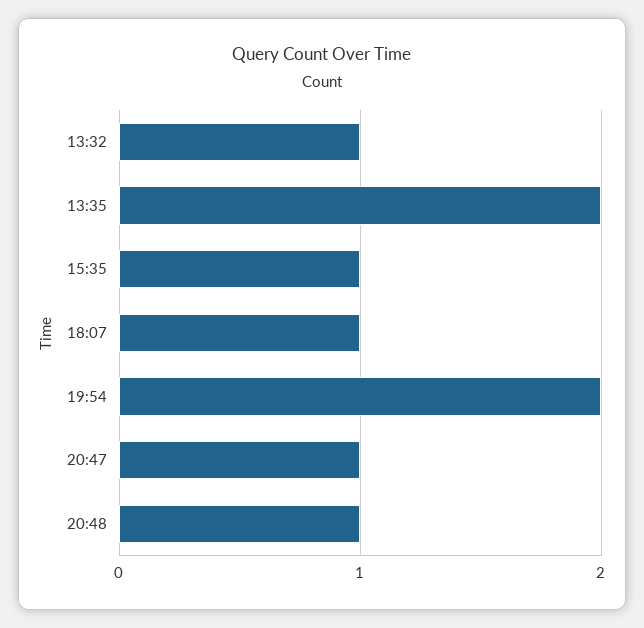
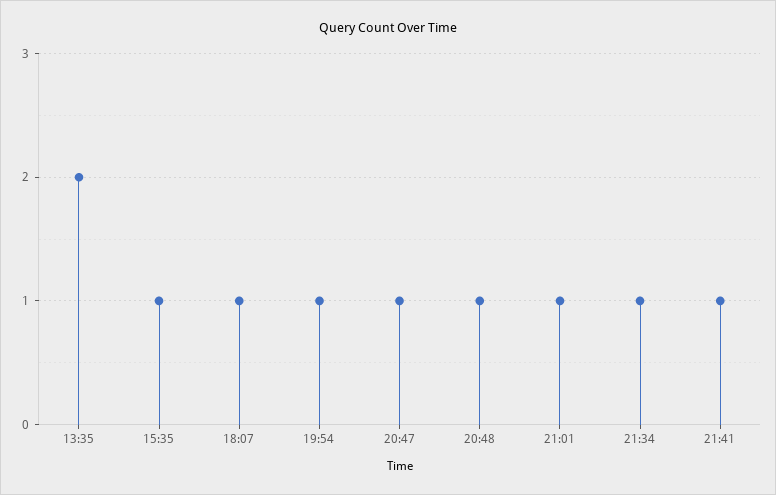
13:32: 1 -> none
19:54: 2 -> 1
21:01: none -> 1
21:34: none -> 1
21:41: none -> 1

